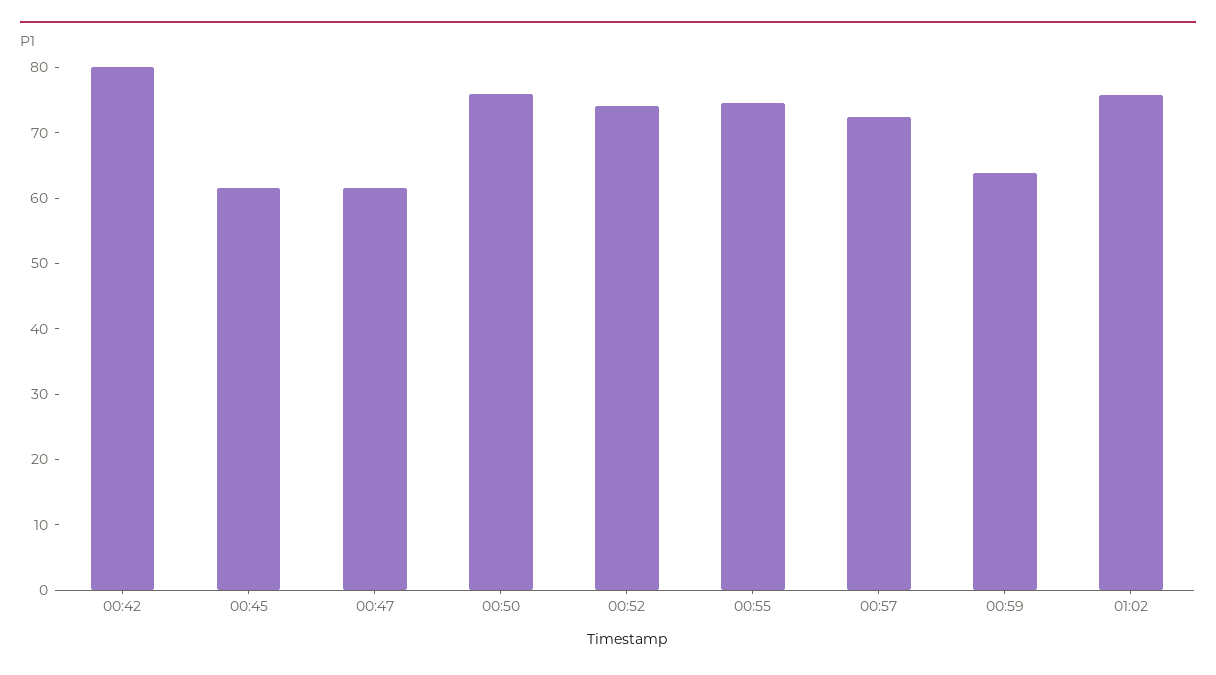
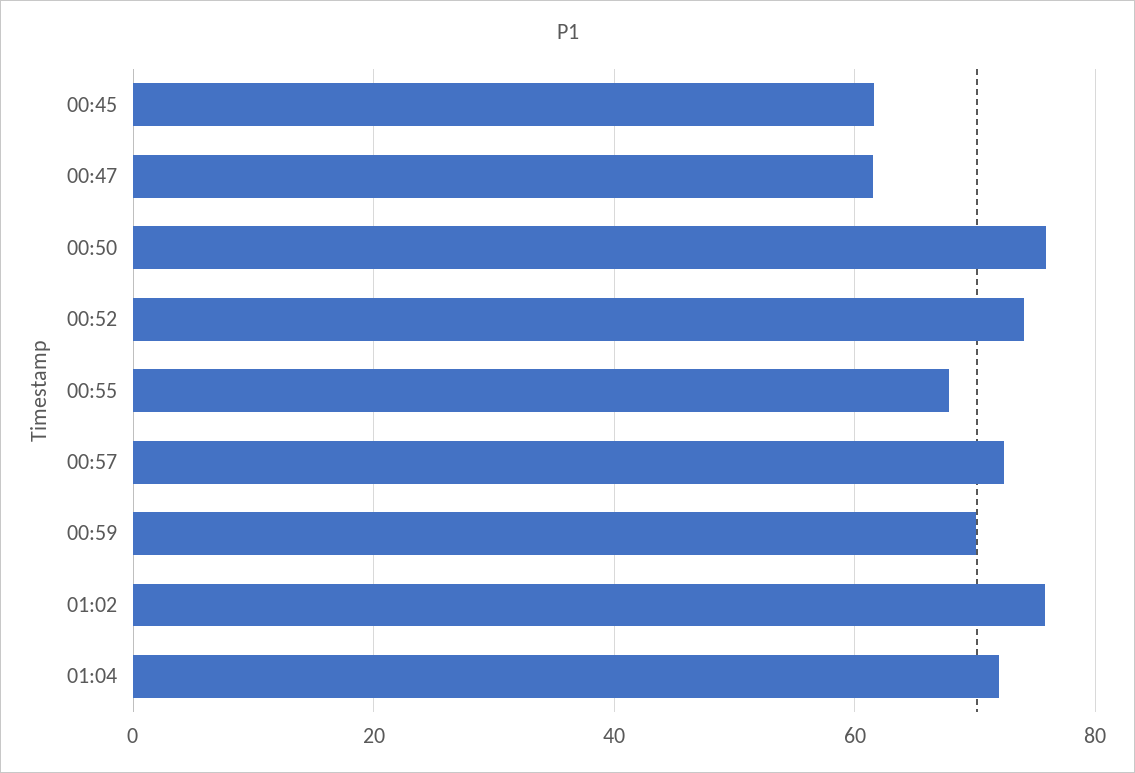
00:42: 80 -> none
00:55: 74 -> 68
00:59: 64 -> 70
01:04: none -> 72

